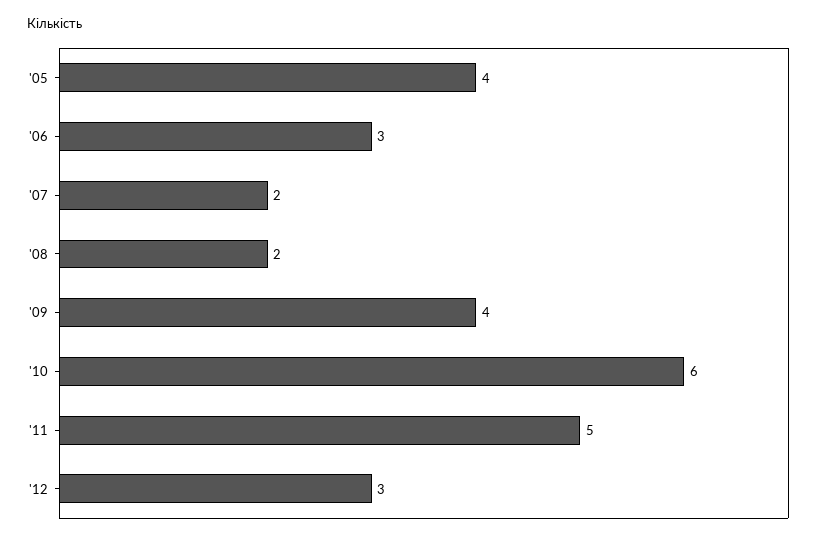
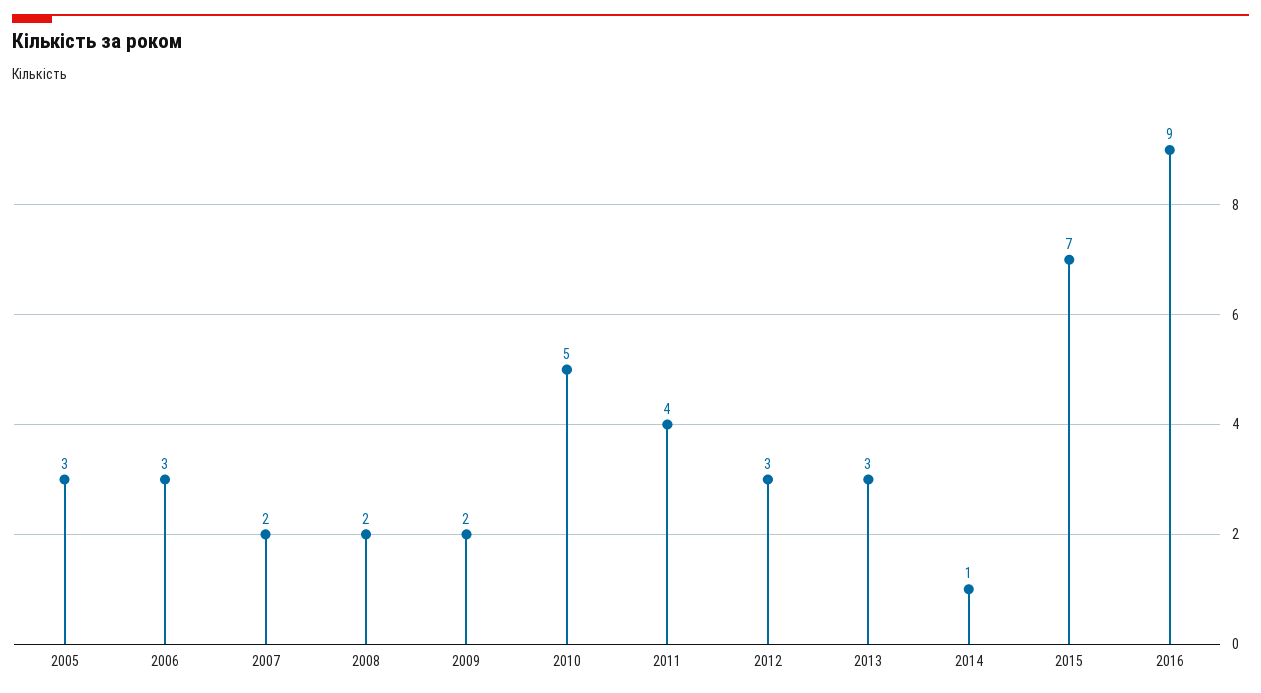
'05: 4 -> 3
'09: 4 -> 2
'10: 6 -> 5
'11: 5 -> 4
2013: none -> 3
2014: none -> 1
2015: none -> 7
2016: none -> 9

